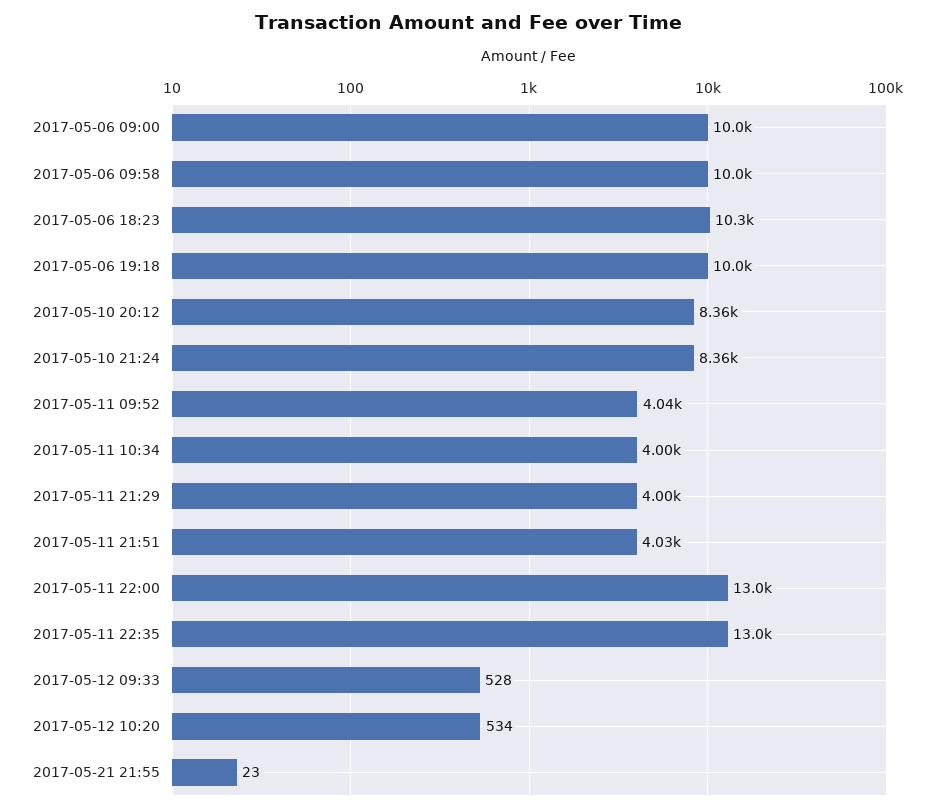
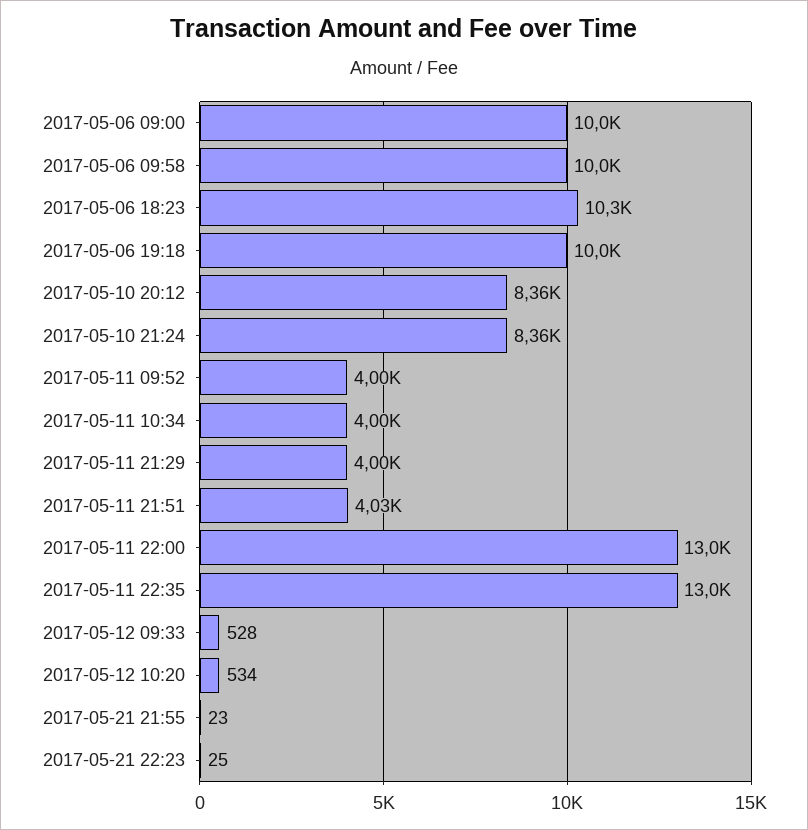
2017-05-11 09:52: 4040 -> 4000
2017-05-21 22:23: none -> 25

